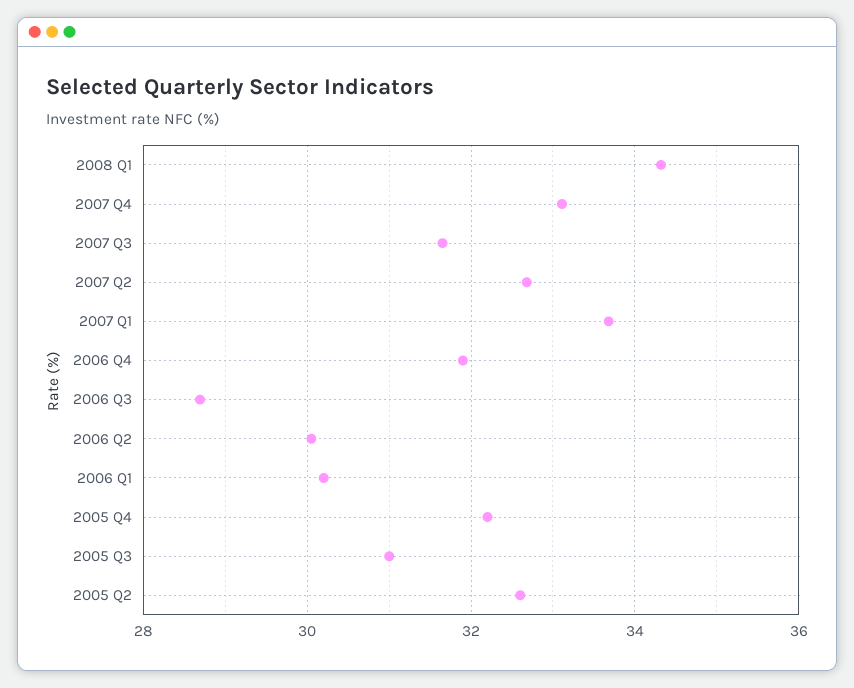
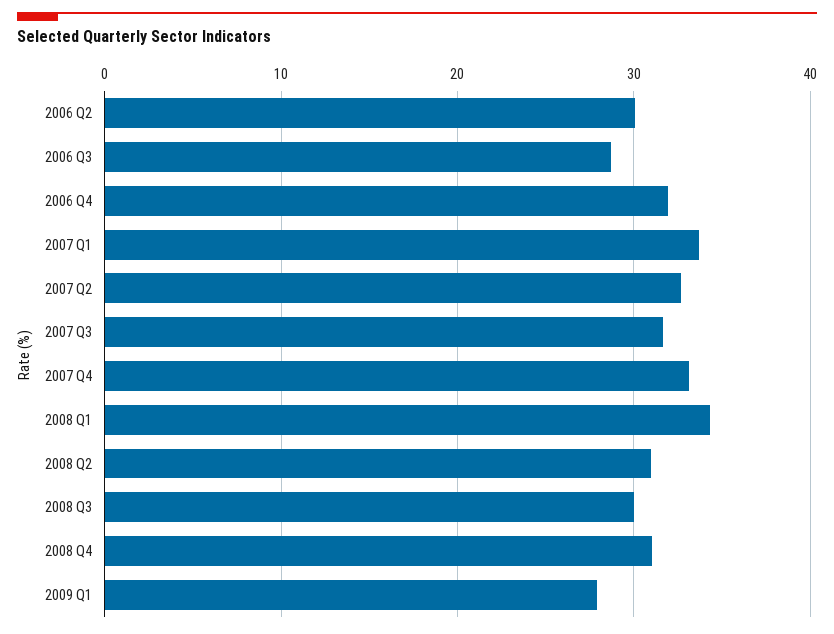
2006 Q1: 30.2 -> none
2005 Q4: 32.2 -> none
2005 Q3: 31 -> none
2005 Q2: 32.6 -> none
2008 Q2: none -> 31
2008 Q3: none -> 30
2008 Q4: none -> 31
2009 Q1: none -> 28

